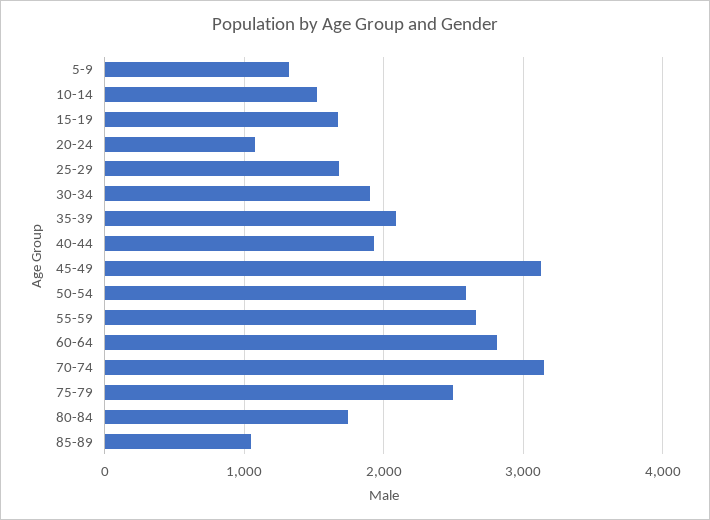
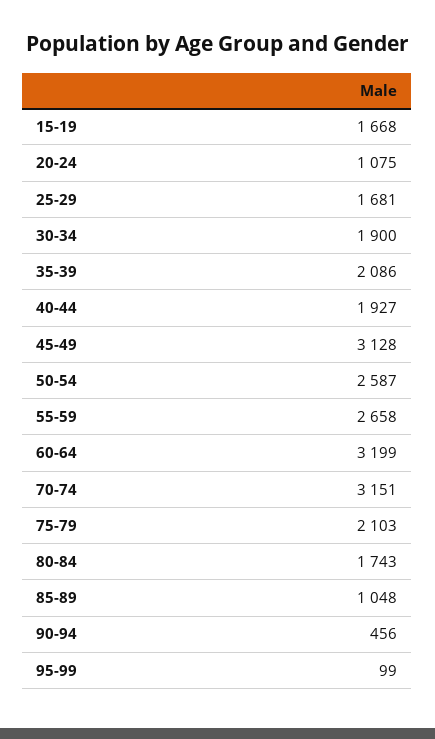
5-9: 1300 -> none
10-14: 1500 -> none
60-64: 2800 -> 3199
75-79: 2500 -> 2103
90-94: none -> 456
95-99: none -> 99

